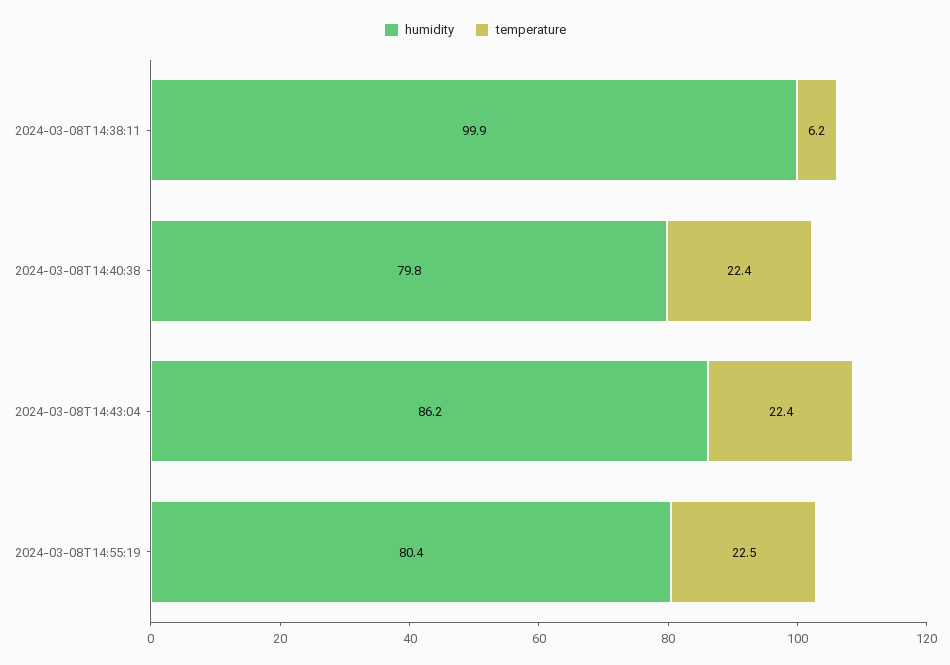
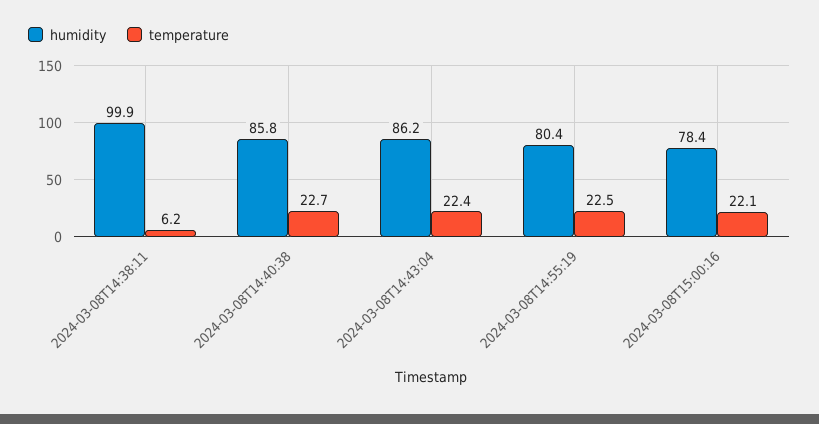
humidity, 2024-03-08T14:40:38: 79.8 -> 85.8
temperature, 2024-03-08T14:40:38: 22.4 -> 22.7
humidity, 2024-03-08T15:00:16: none -> 78.4
temperature, 2024-03-08T15:00:16: none -> 22.1

